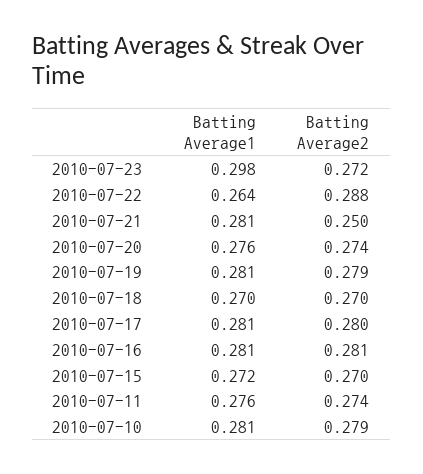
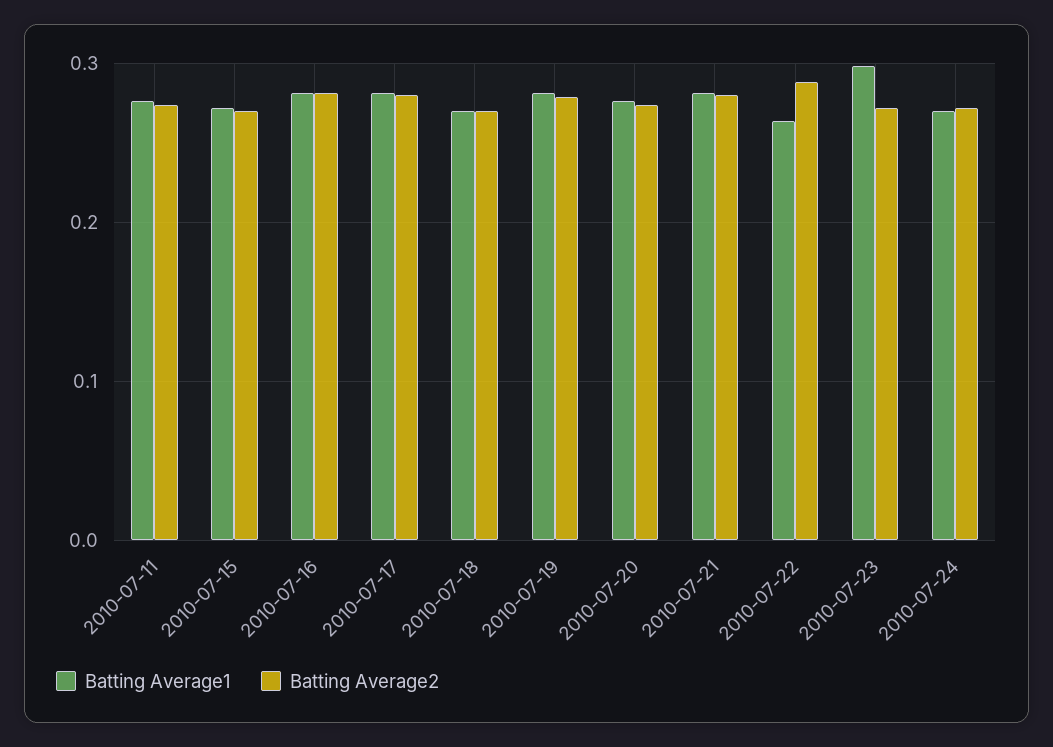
Batting Average2, 2010-07-21: 0.25 -> 0.28
Batting Average1, 2010-07-10: 0.281 -> none
Batting Average2, 2010-07-10: 0.279 -> none
Batting Average1, 2010-07-24: none -> 0.27
Batting Average2, 2010-07-24: none -> 0.27

